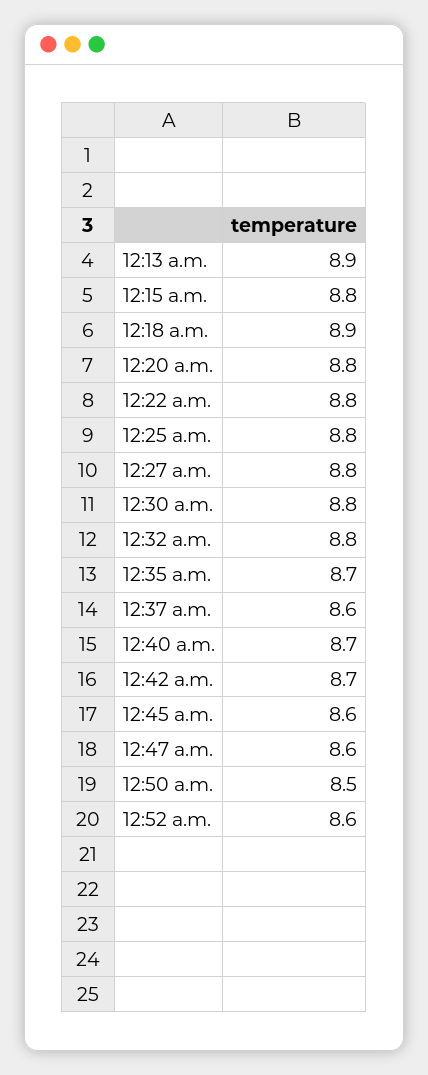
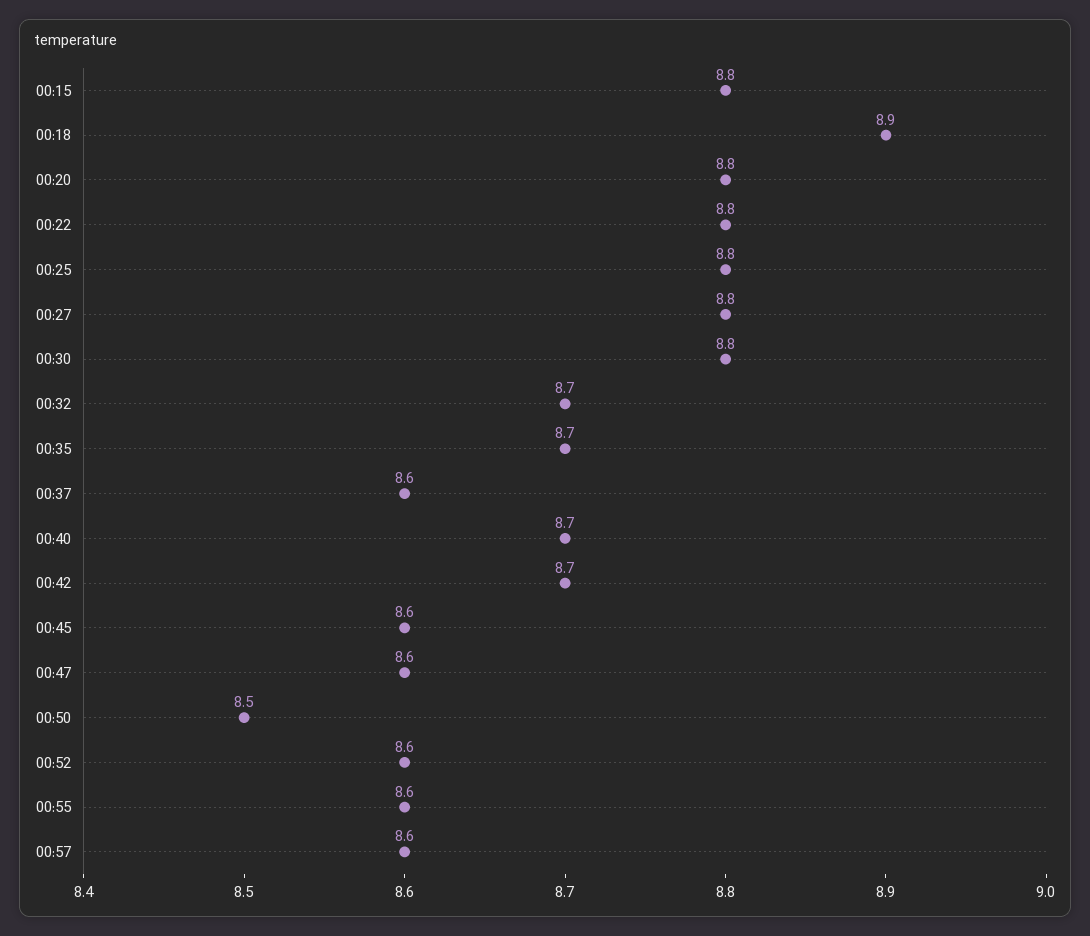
12:13 a.m.: 8.9 -> none
12:32 a.m.: 8.8 -> 8.7
00:55: none -> 8.6
00:57: none -> 8.6

